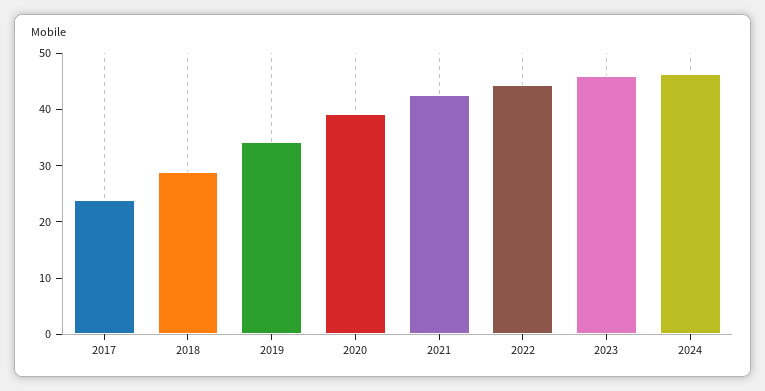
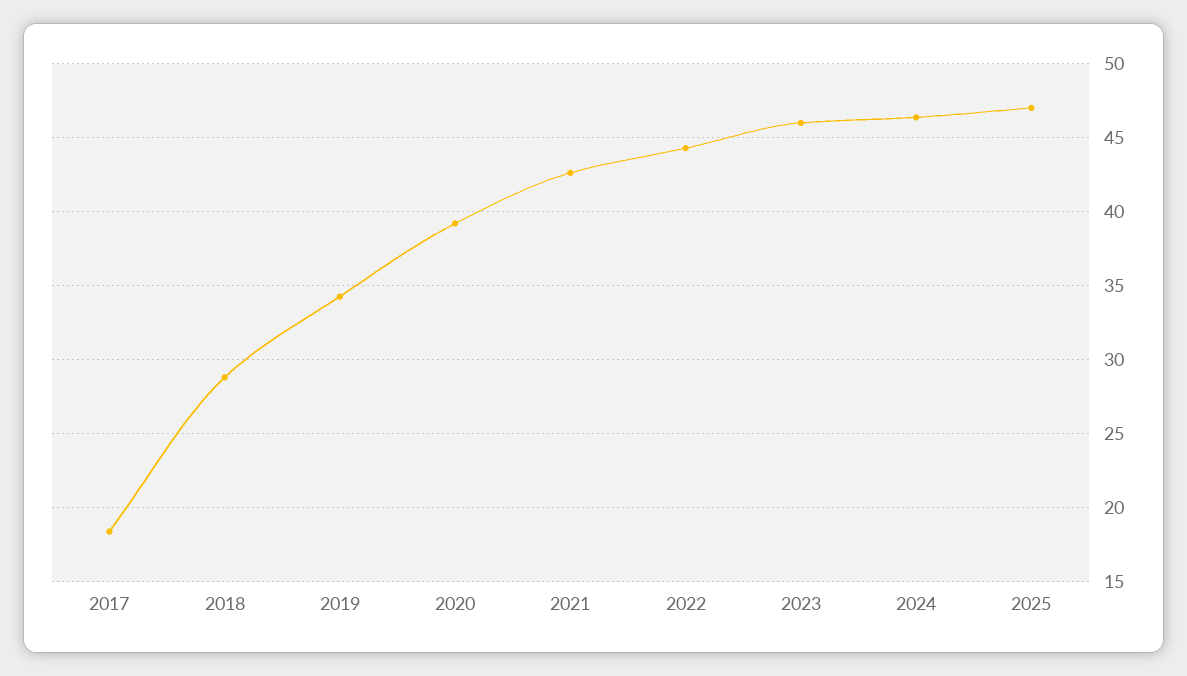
2017: 24 -> 18.5
2025: none -> 47

